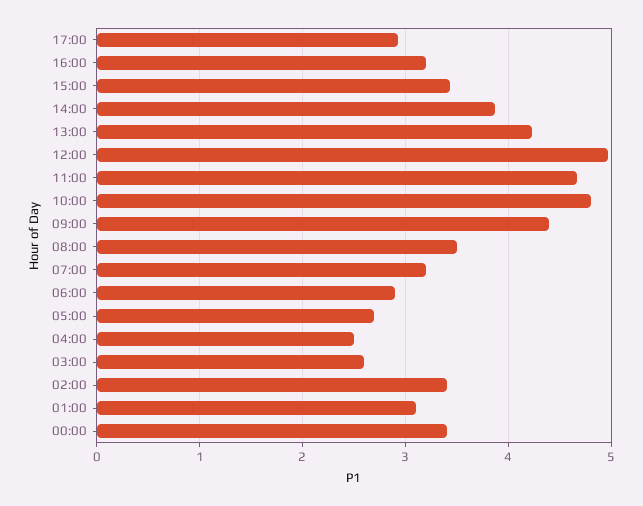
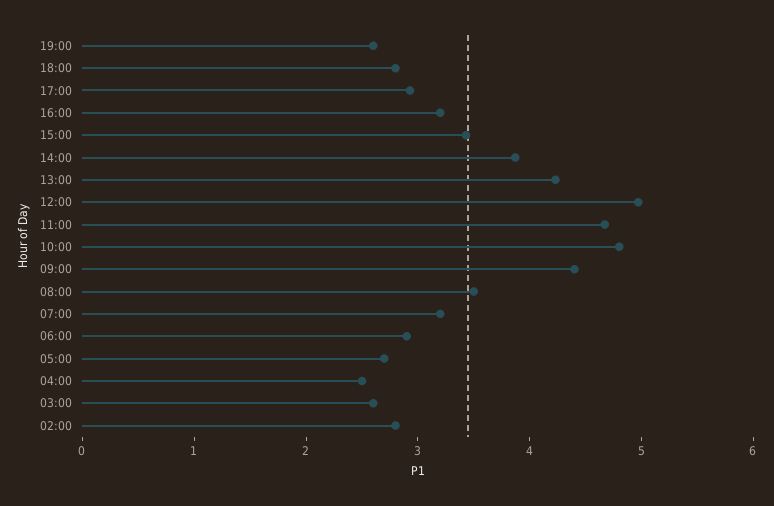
02:00: 3.4 -> 2.8
01:00: 3.1 -> none
00:00: 3.4 -> none
19:00: none -> 2.6
18:00: none -> 2.8

